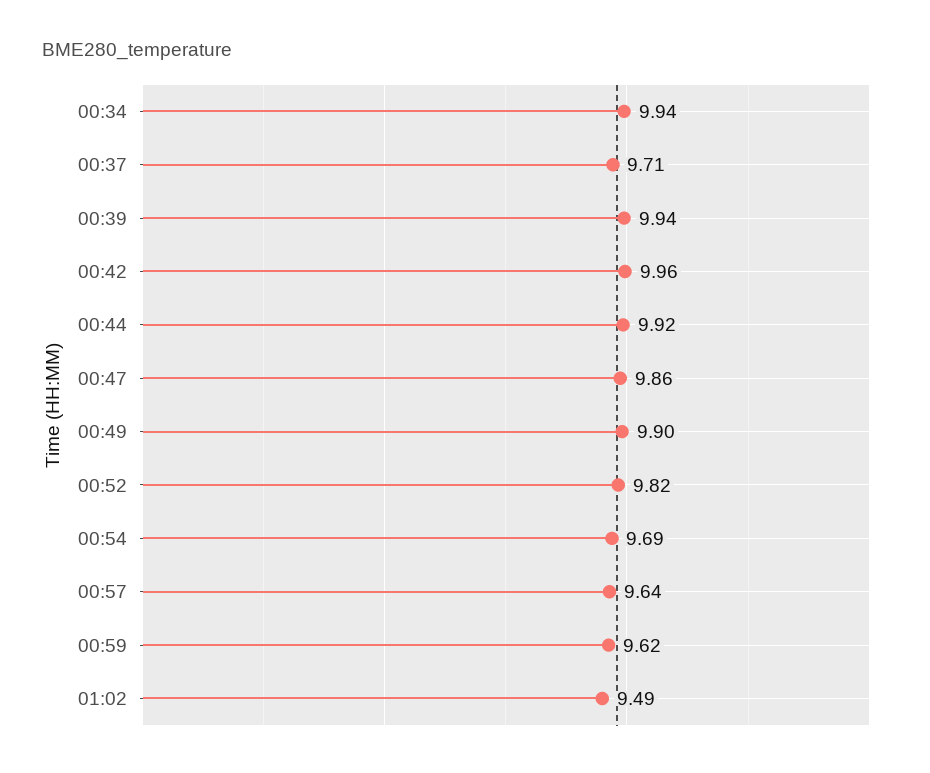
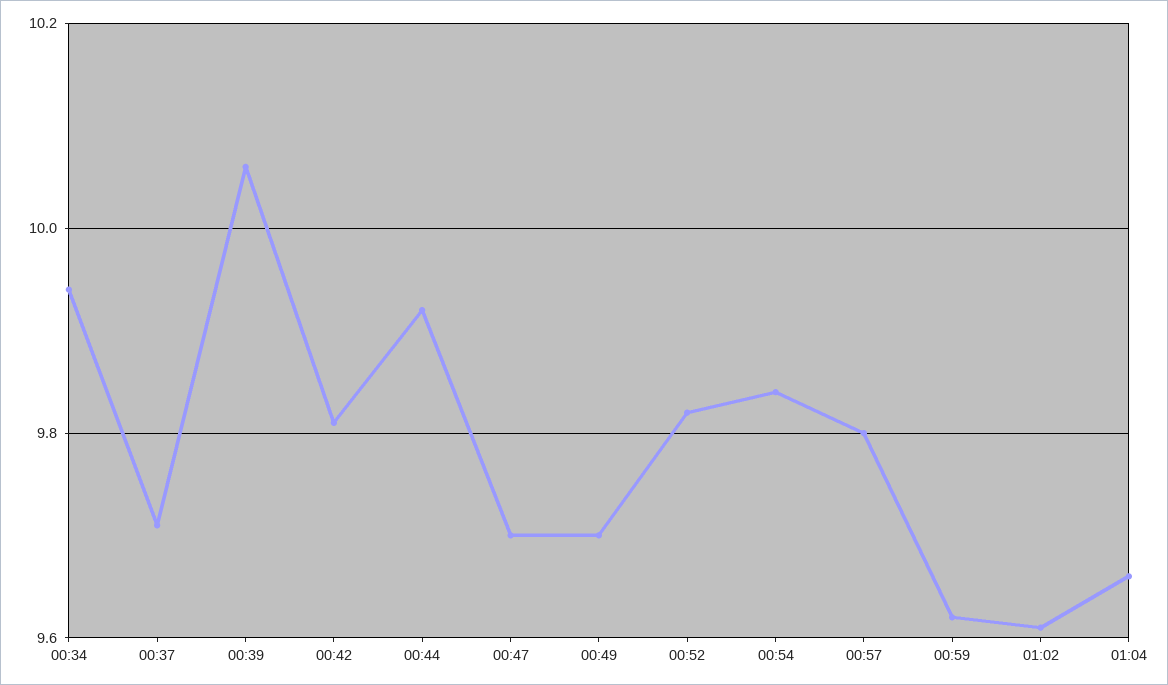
00:39: 9.94 -> 10.05
00:42: 9.96 -> 9.8
00:47: 9.86 -> 9.7
00:49: 9.9 -> 9.7
00:54: 9.69 -> 9.85
00:57: 9.64 -> 9.8
01:02: 9.49 -> 9.6
01:04: none -> 9.65

